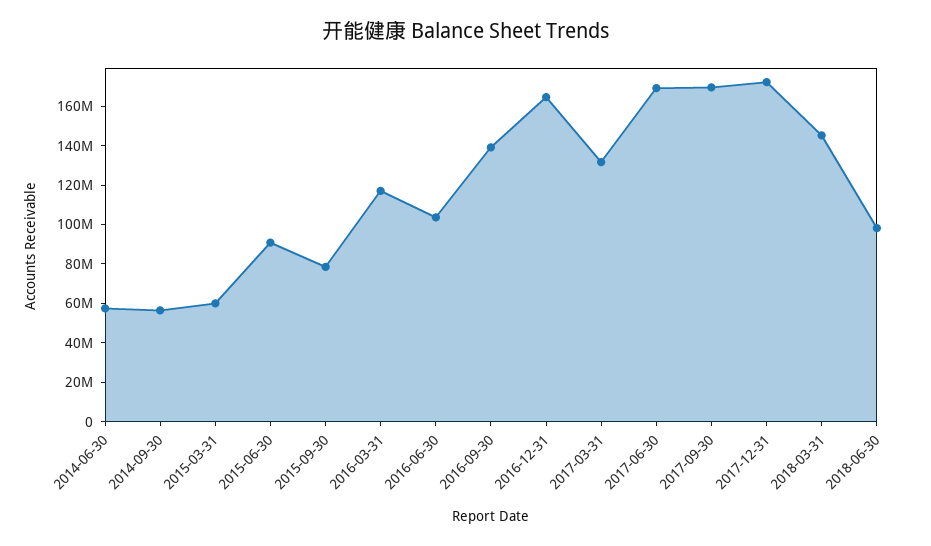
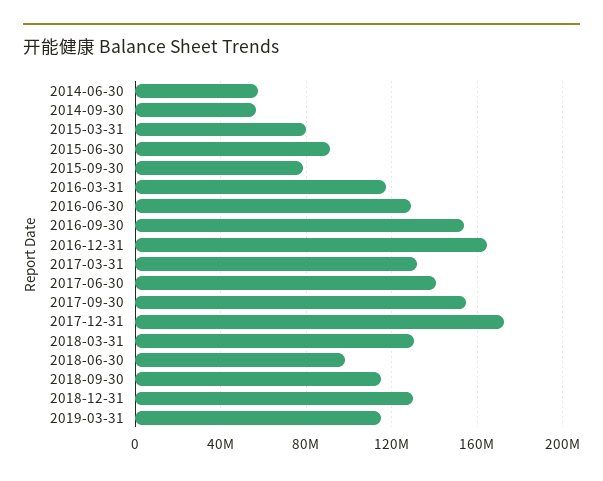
2015-03-31: 60000000 -> 80000000
2016-06-30: 105000000 -> 130000000
2016-09-30: 140000000 -> 155000000
2017-06-30: 170000000 -> 140000000
2017-09-30: 170000000 -> 155000000
2018-03-31: 145000000 -> 130000000
2018-09-30: none -> 115000000
2018-12-31: none -> 130000000
2019-03-31: none -> 115000000

